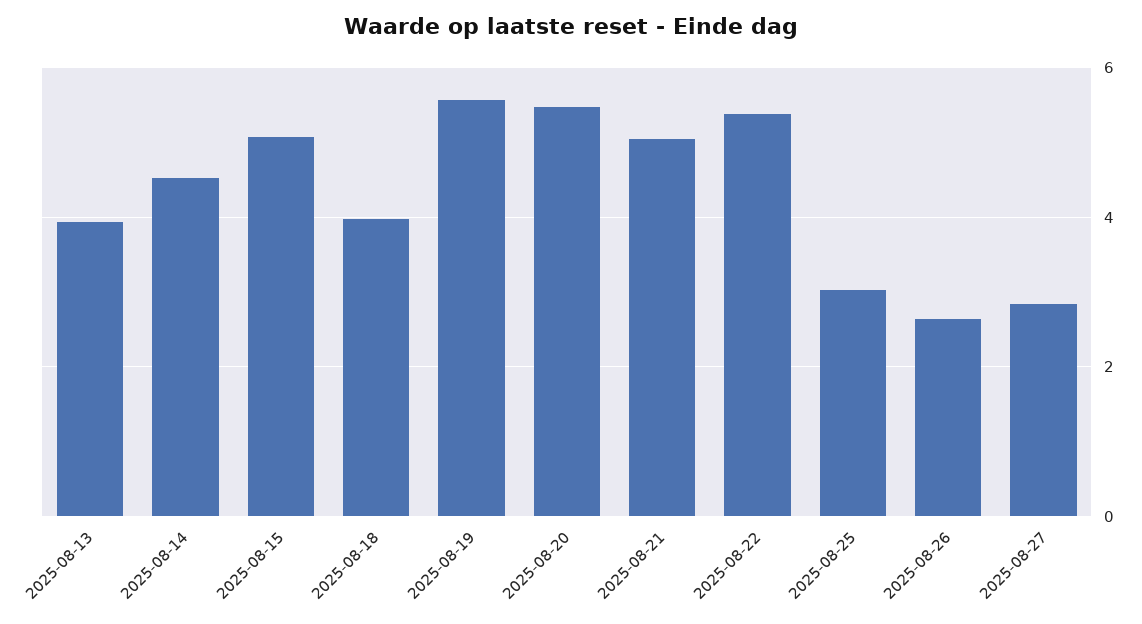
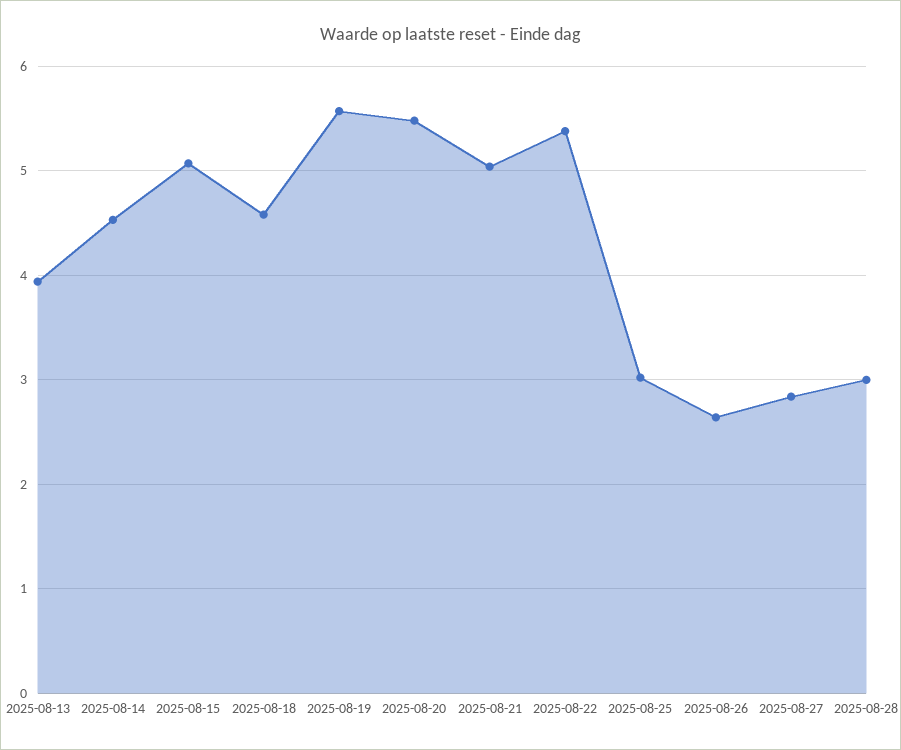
2025-08-18: 4 -> 4.6
2025-08-28: none -> 3

